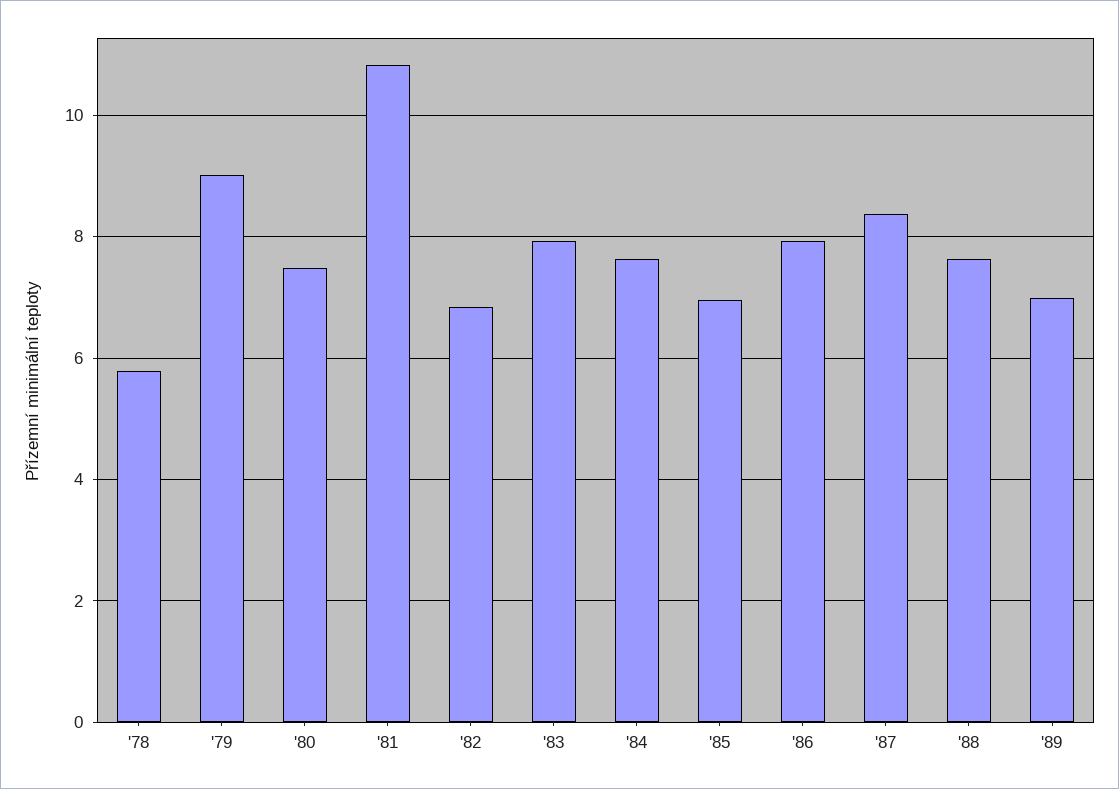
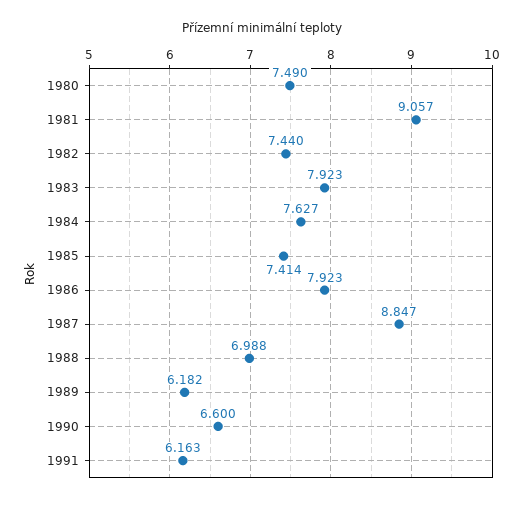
'78: 5.8 -> none
'79: 9 -> none
'81: 10.8 -> 9.057
'82: 6.8 -> 7.44
'85: 7 -> 7.414
'87: 8.4 -> 8.847
'88: 7.6 -> 6.988
'89: 7 -> 6.182
1990: none -> 6.6
1991: none -> 6.163

